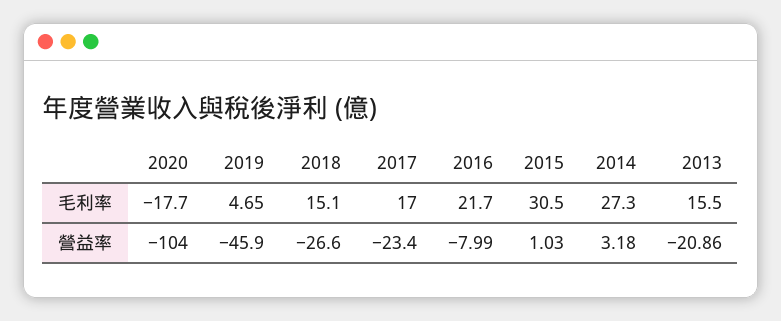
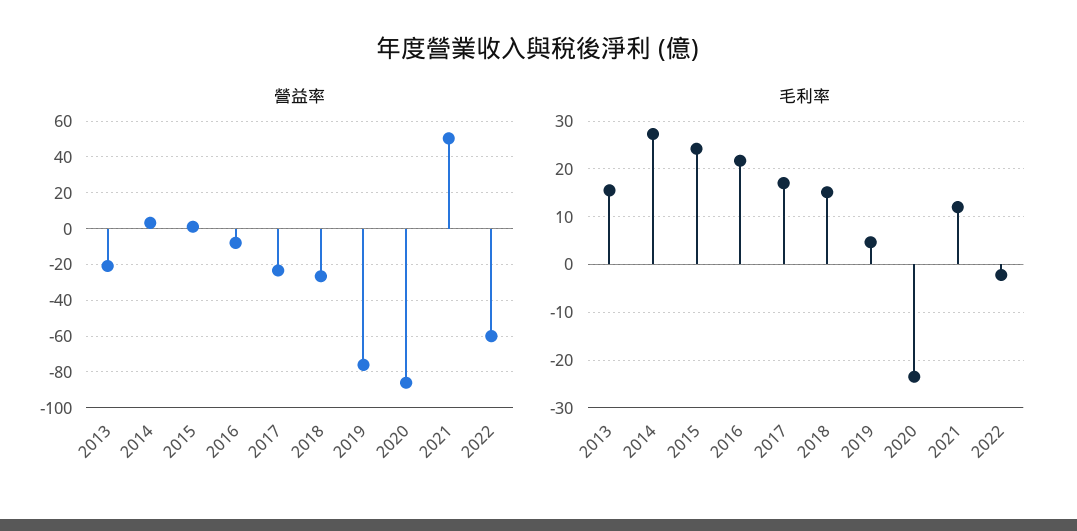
毛利率, 2020: -17.7 -> -24
毛利率, 2015: 30.5 -> 24
營益率, 2020: -104 -> -85
營益率, 2019: -45.9 -> -75
營益率, 2021: none -> 50
營益率, 2022: none -> -60
毛利率, 2021: none -> 12
毛利率, 2022: none -> -2

